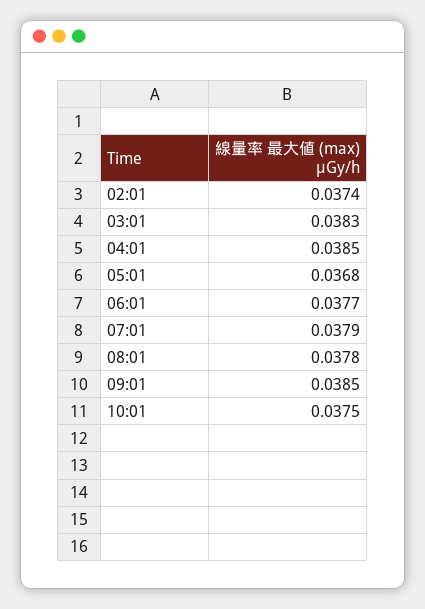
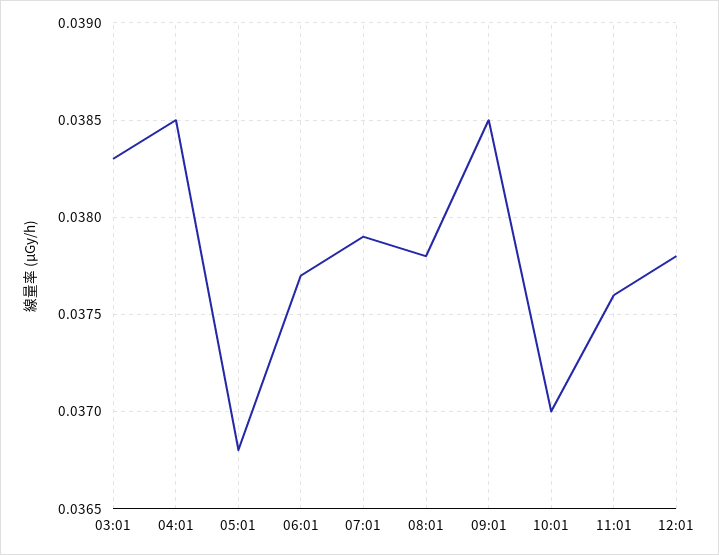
02:01: 0.0374 -> none
10:01: 0.0375 -> 0.037
11:01: none -> 0.0376
12:01: none -> 0.0378

